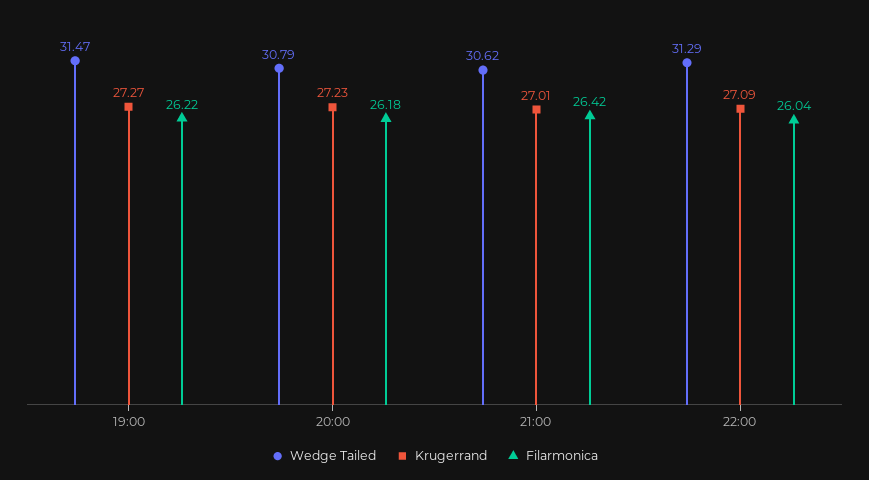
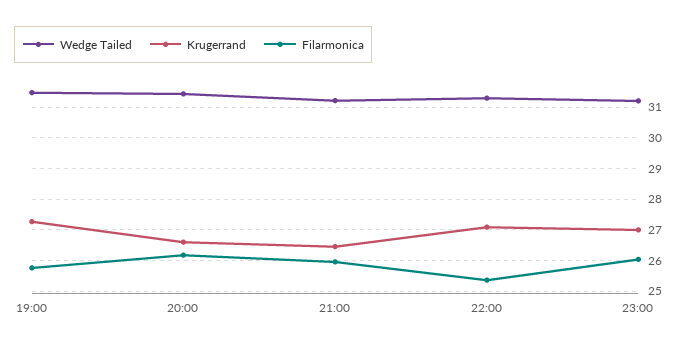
Filarmonica, 19:00: 26.22 -> 25.8
Wedge Tailed, 20:00: 30.79 -> 31.4
Krugerrand, 20:00: 27.23 -> 26.6
Wedge Tailed, 21:00: 30.62 -> 31.2
Krugerrand, 21:00: 27.01 -> 26.4
Filarmonica, 21:00: 26.42 -> 26
Filarmonica, 22:00: 26.04 -> 25.4
Wedge Tailed, 23:00: none -> 31.2
Krugerrand, 23:00: none -> 27
Filarmonica, 23:00: none -> 26

